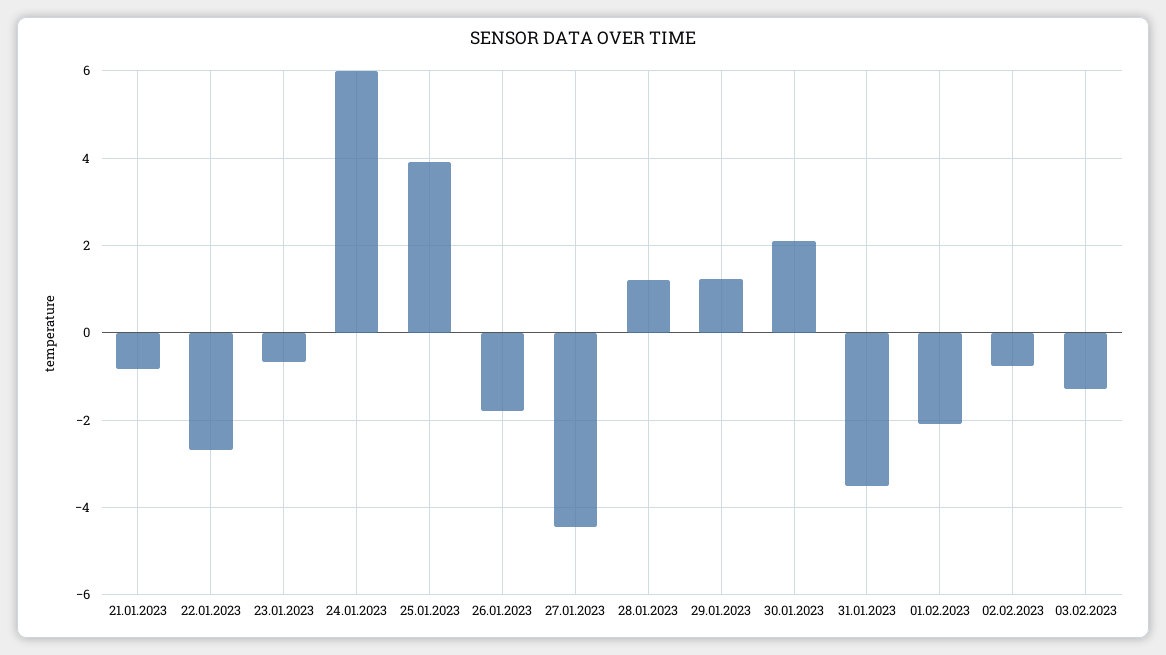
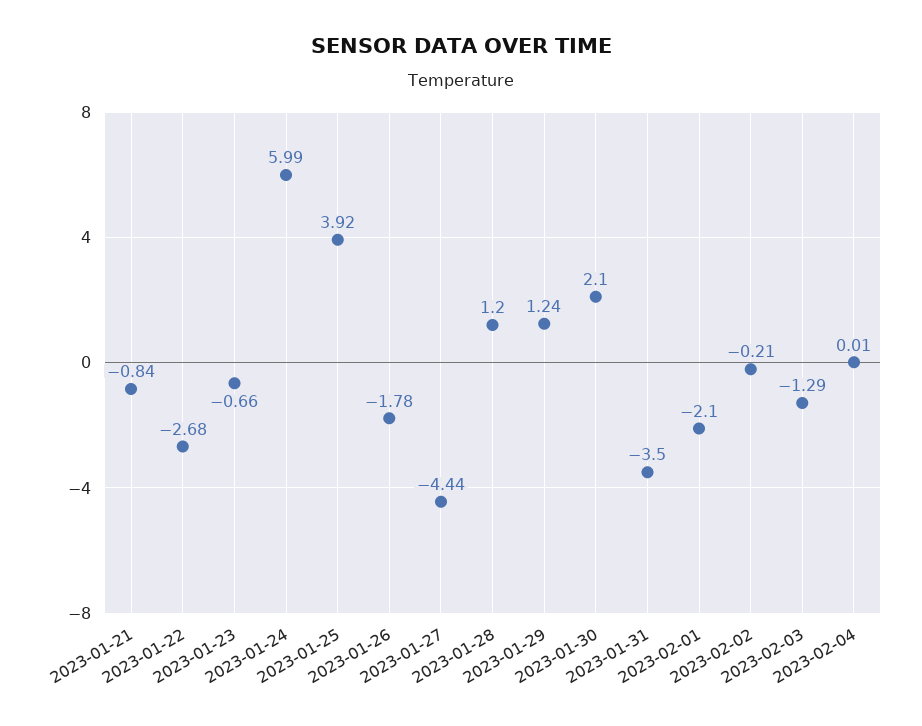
02.02.2023: -0.8 -> -0.21
2023-02-04: none -> 0.01

